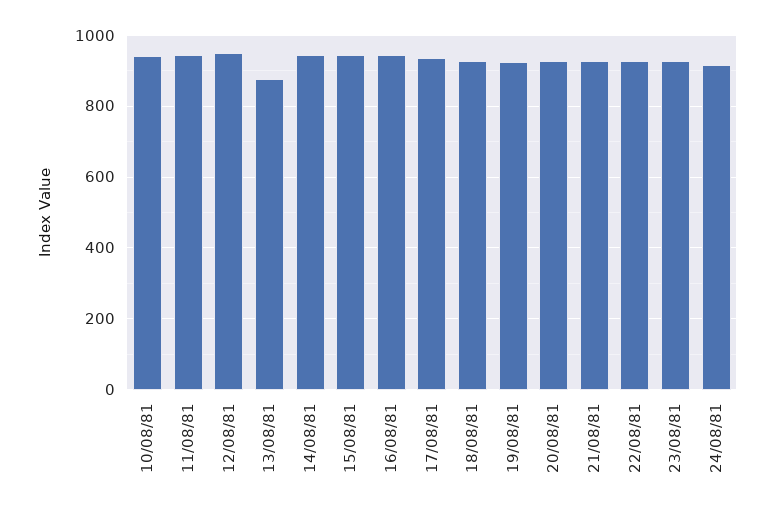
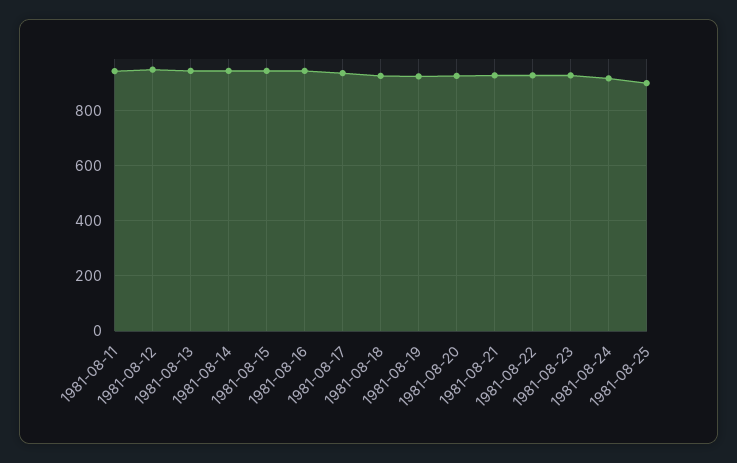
10/08/81: 940 -> none
13/08/81: 880 -> 950
1981-08-25: none -> 900

